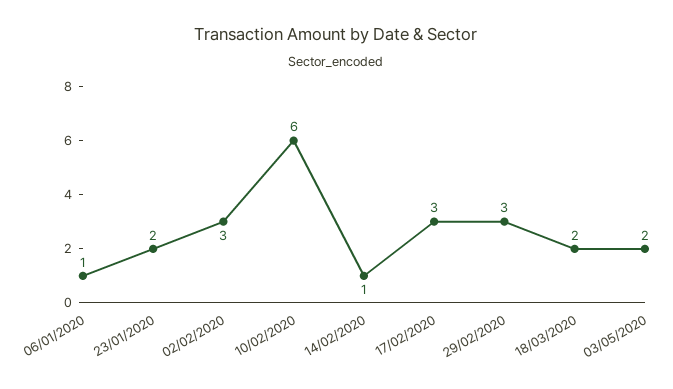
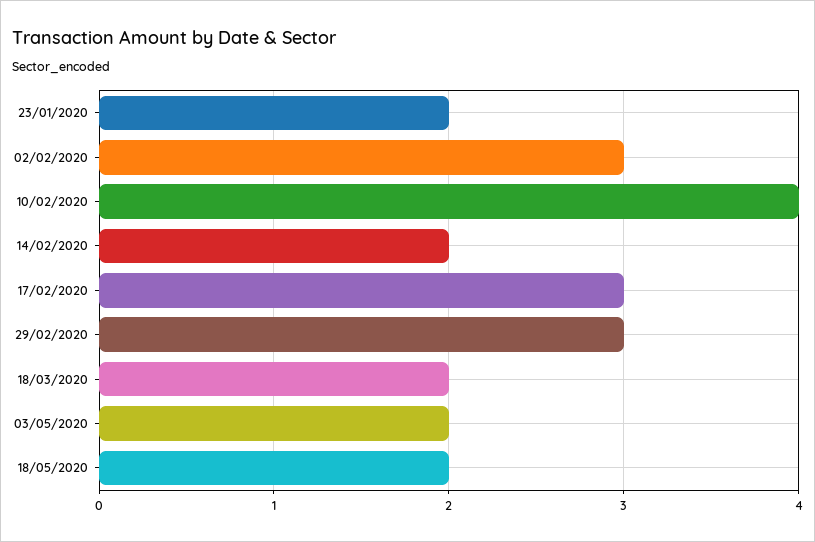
06/01/2020: 1 -> none
10/02/2020: 6 -> 4
14/02/2020: 1 -> 2
18/05/2020: none -> 2

